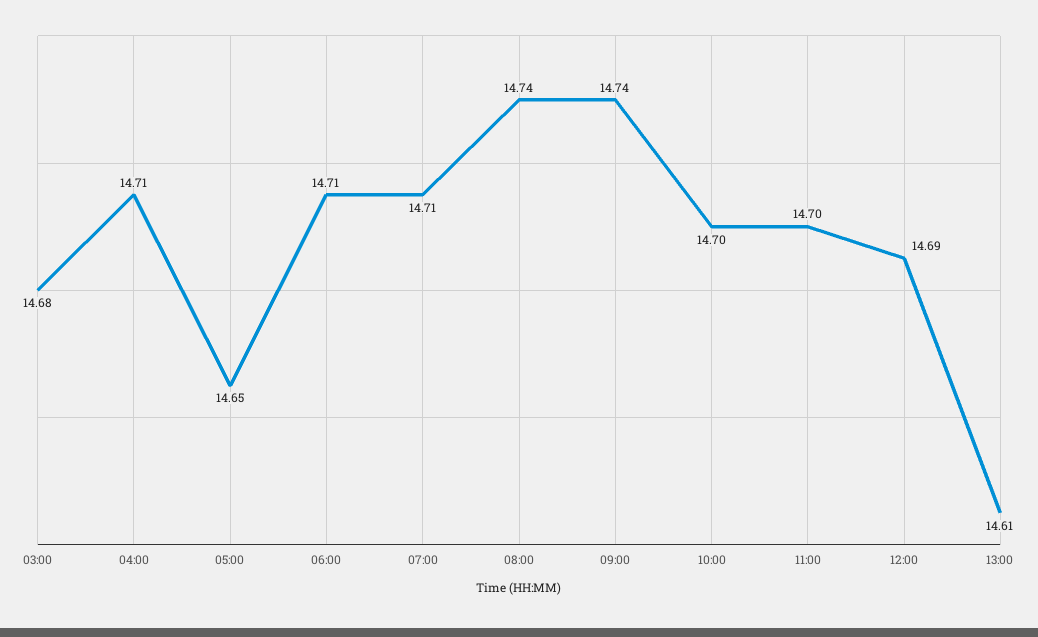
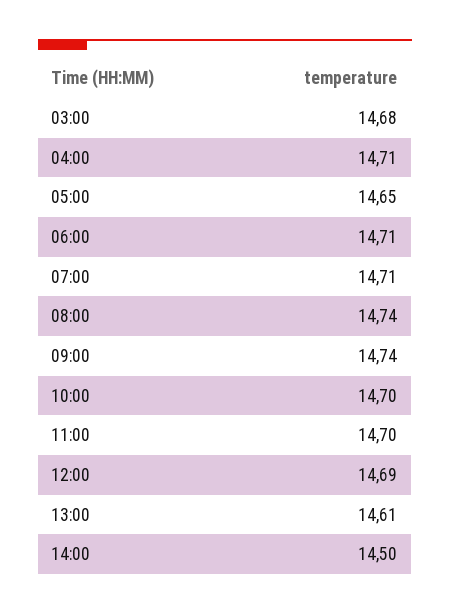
14:00: none -> 14.5

